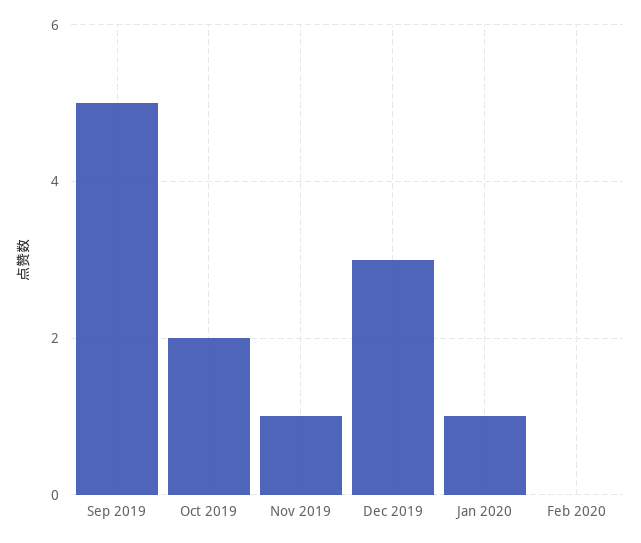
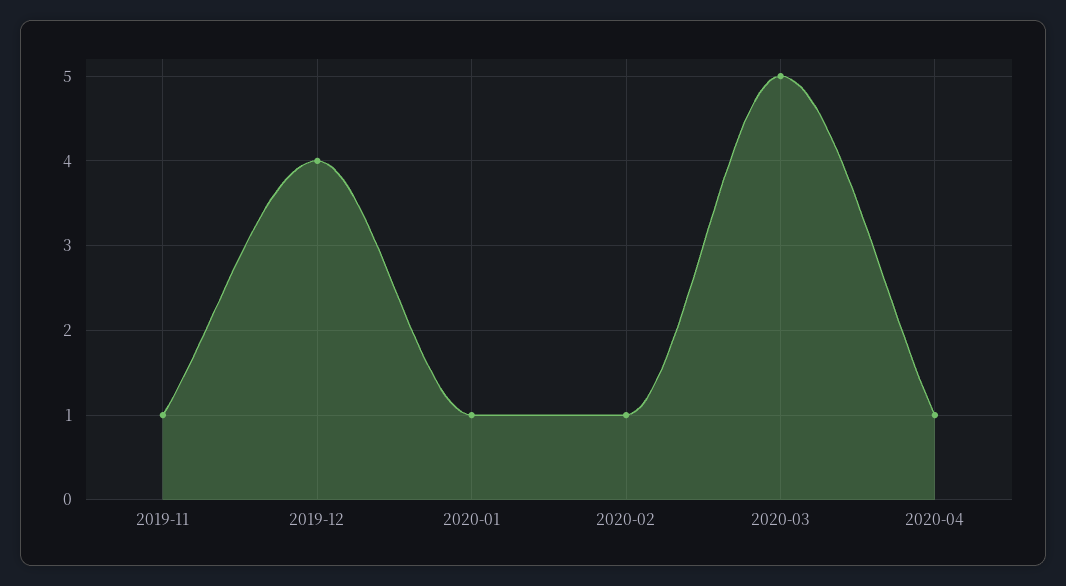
Sep 2019: 5 -> none
Oct 2019: 2 -> none
Dec 2019: 3 -> 4
Feb 2020: 0 -> 1
2020-03: none -> 5
2020-04: none -> 1

